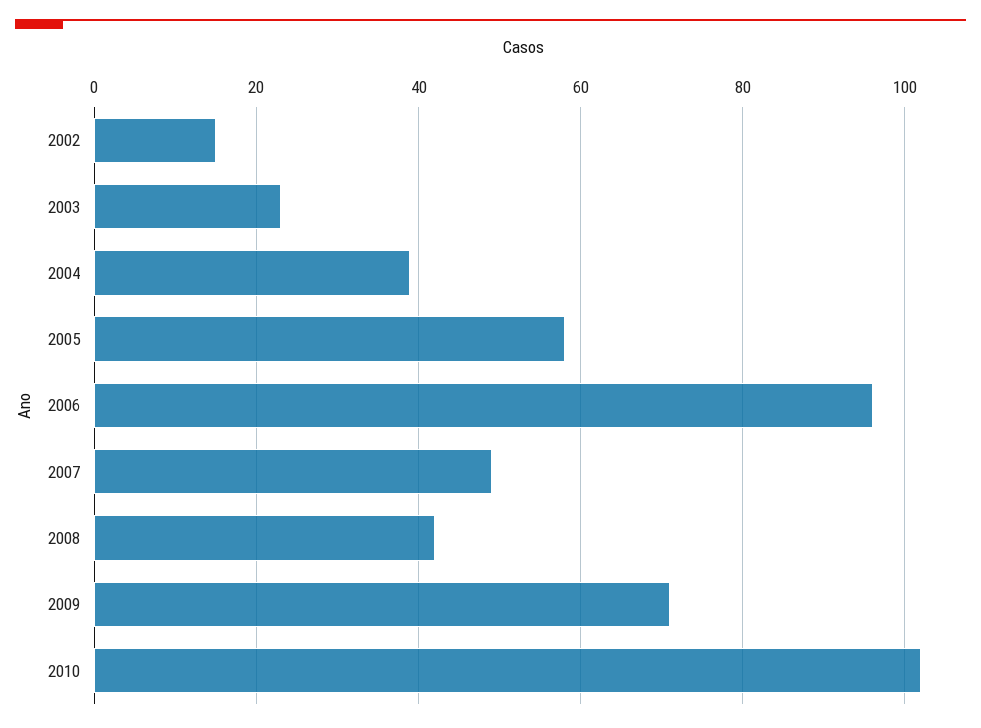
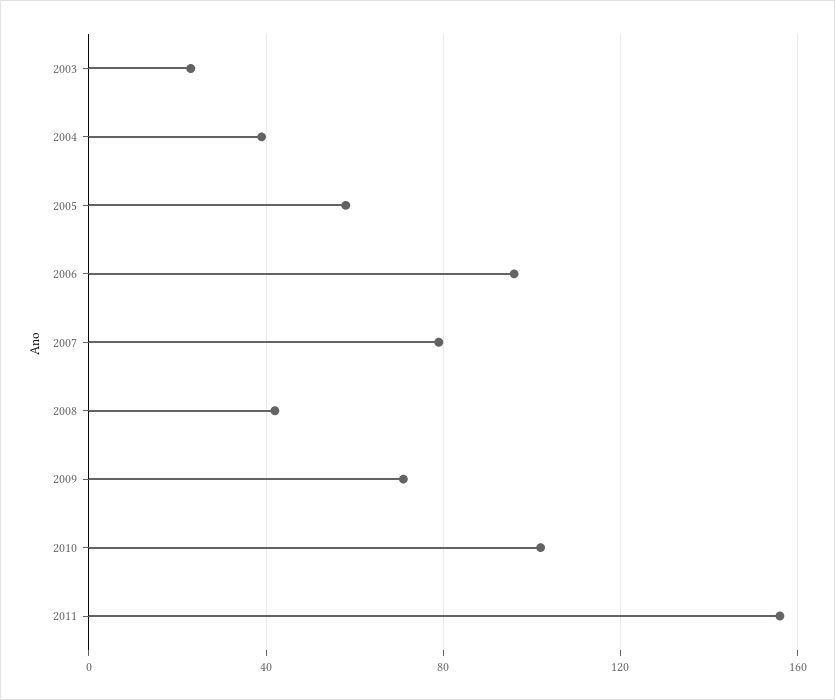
2002: 15 -> none
2007: 50 -> 80
2011: none -> 155

